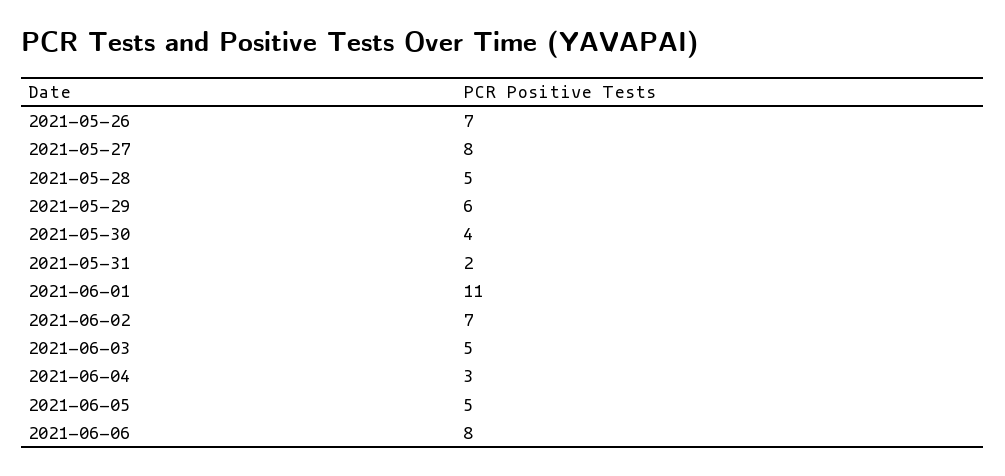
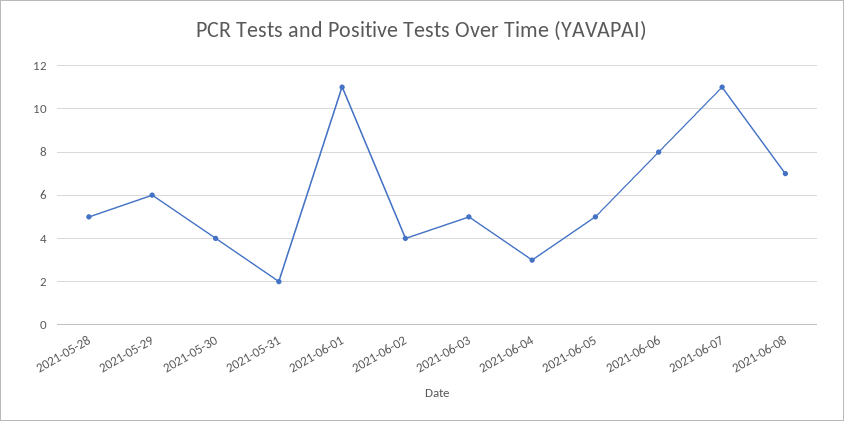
2021-05-26: 7 -> none
2021-05-27: 8 -> none
2021-06-02: 7 -> 4
2021-06-07: none -> 11
2021-06-08: none -> 7

